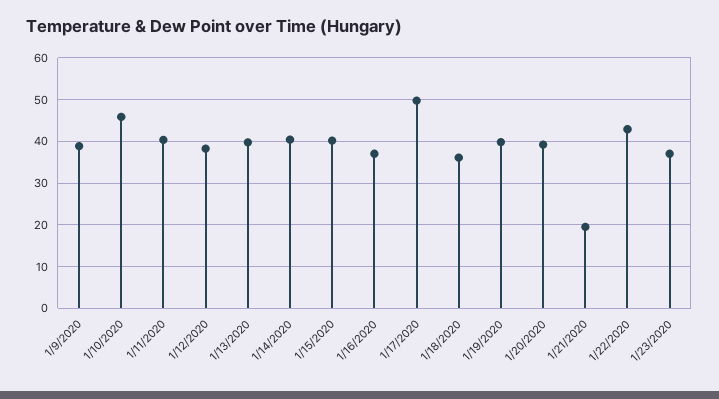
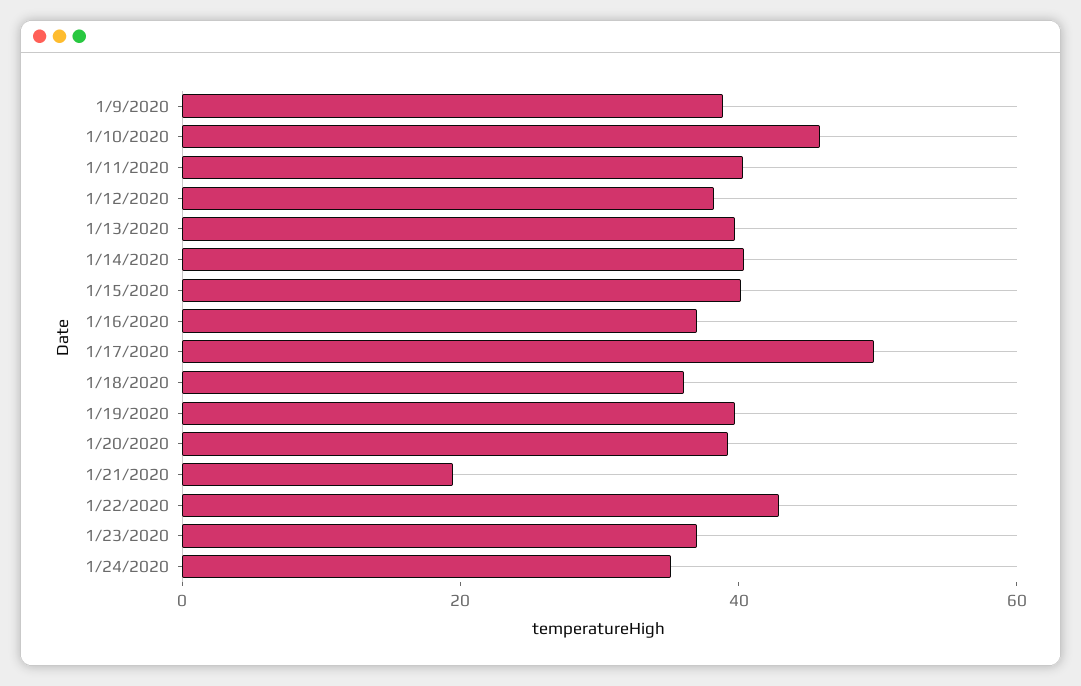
1/24/2020: none -> 35

